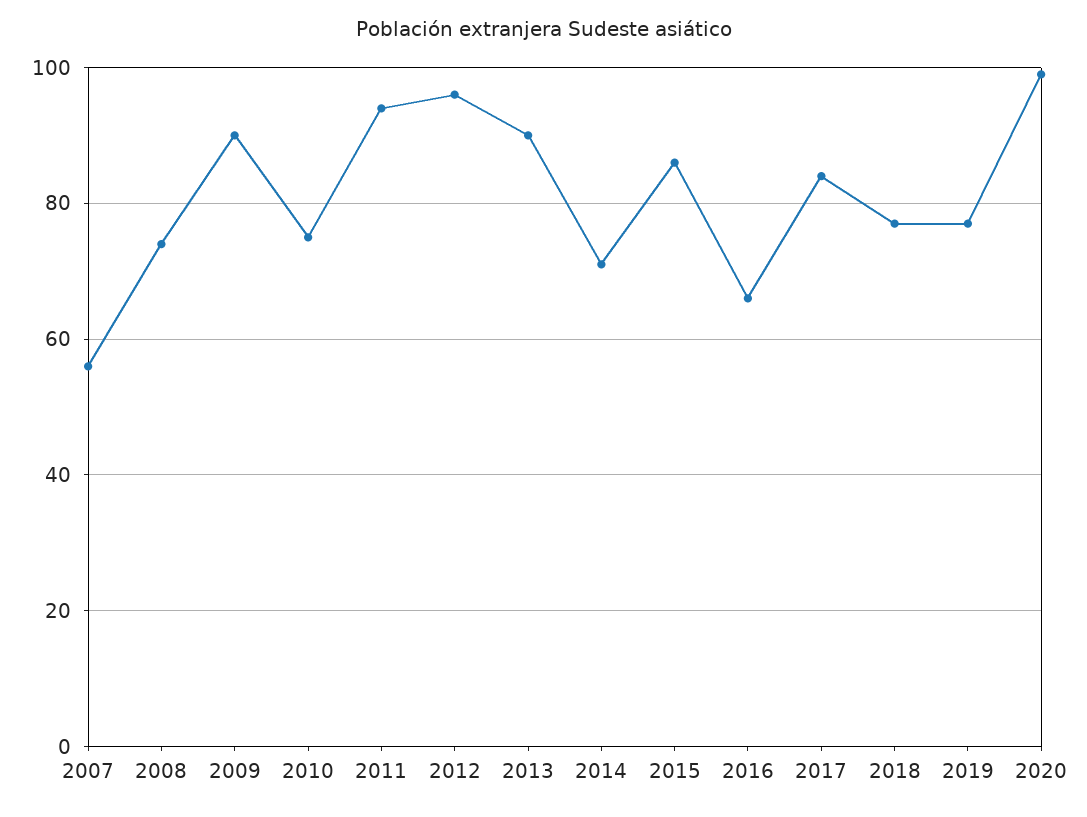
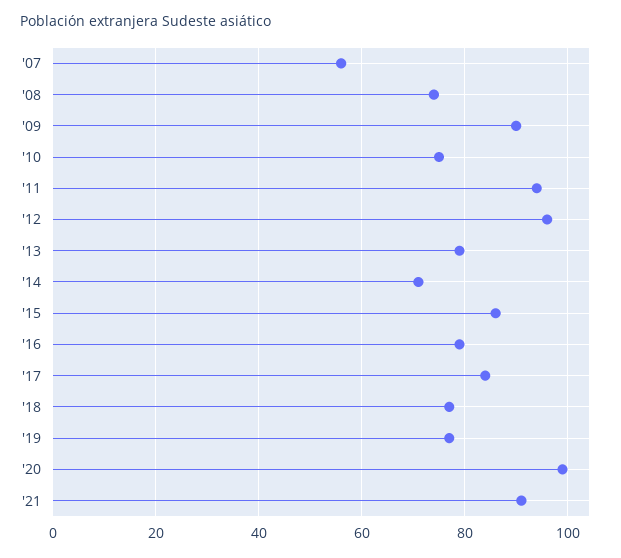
2013: 90 -> 80
2016: 65 -> 80
'21: none -> 90

